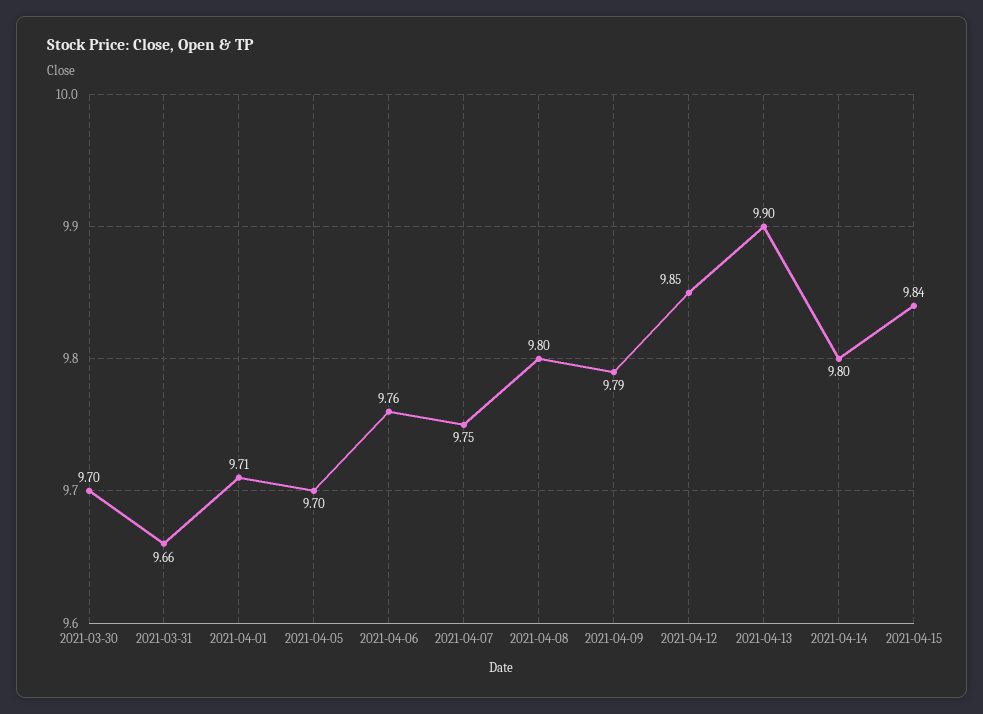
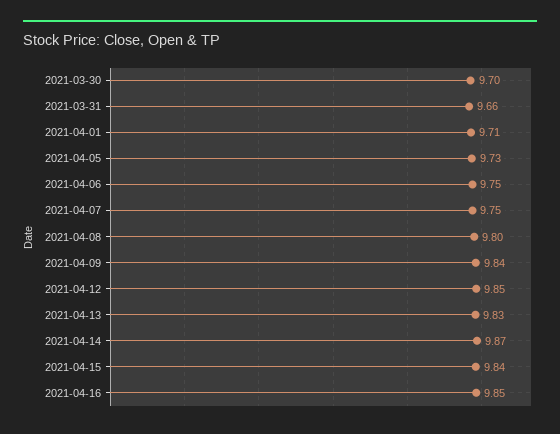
2021-04-05: 9.7 -> 9.73
2021-04-06: 9.76 -> 9.75
2021-04-09: 9.79 -> 9.84
2021-04-13: 9.9 -> 9.83
2021-04-14: 9.8 -> 9.87
2021-04-16: none -> 9.85

